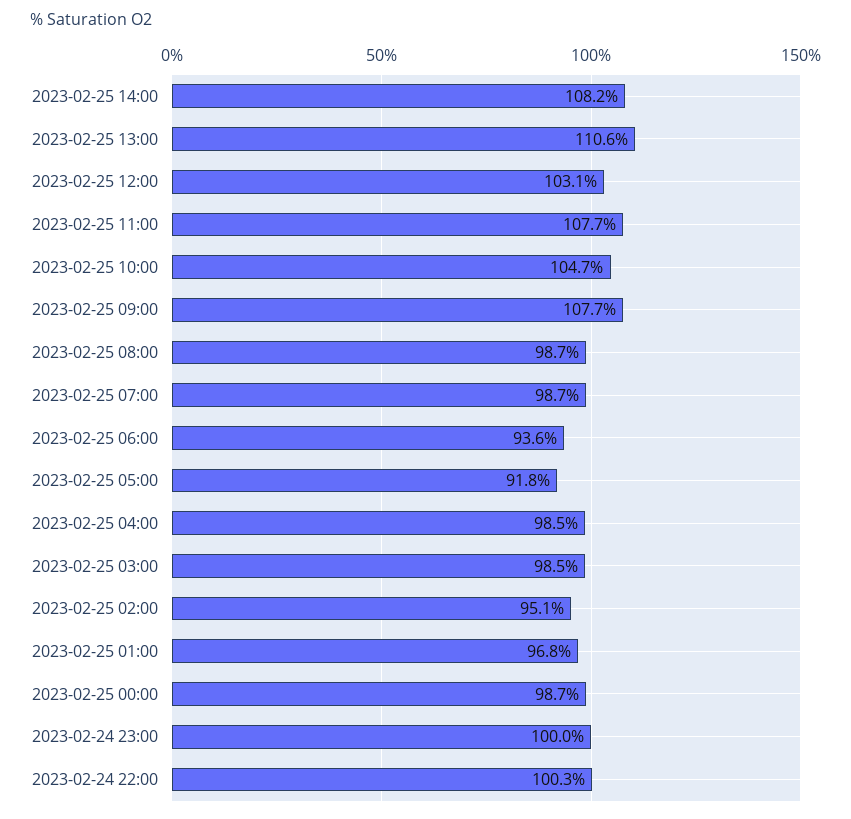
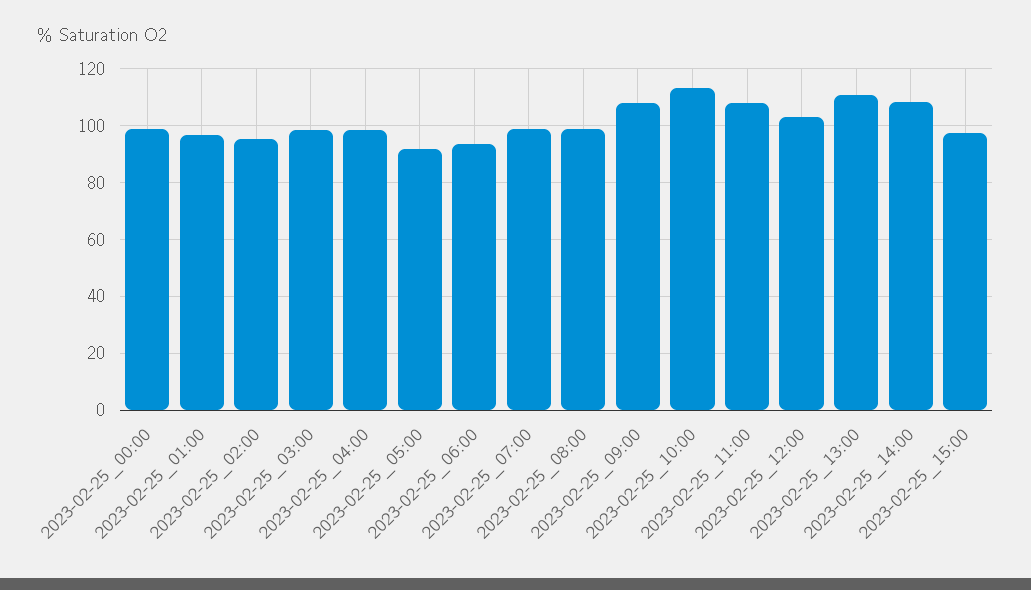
2023-02-25 10:00: 104.7 -> 112.5
2023-02-24 23:00: 100 -> none
2023-02-24 22:00: 100.3 -> none
2023-02-25_15:00: none -> 97.5

